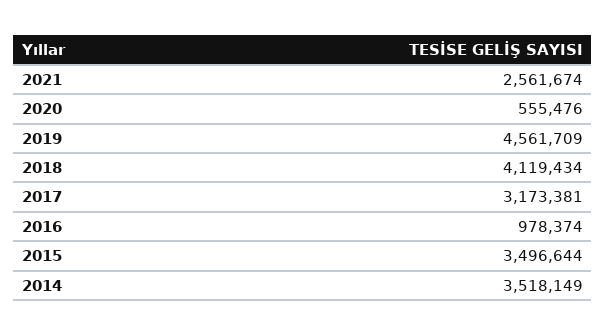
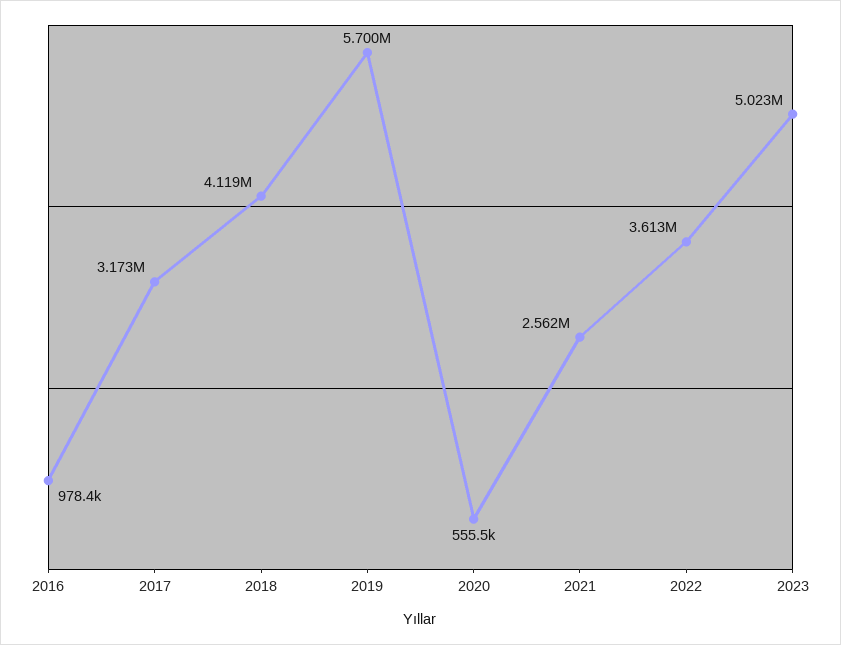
2019: 4561709 -> 5700000
2015: 3496644 -> none
2014: 3518149 -> none
2022: none -> 3613000
2023: none -> 5023000

